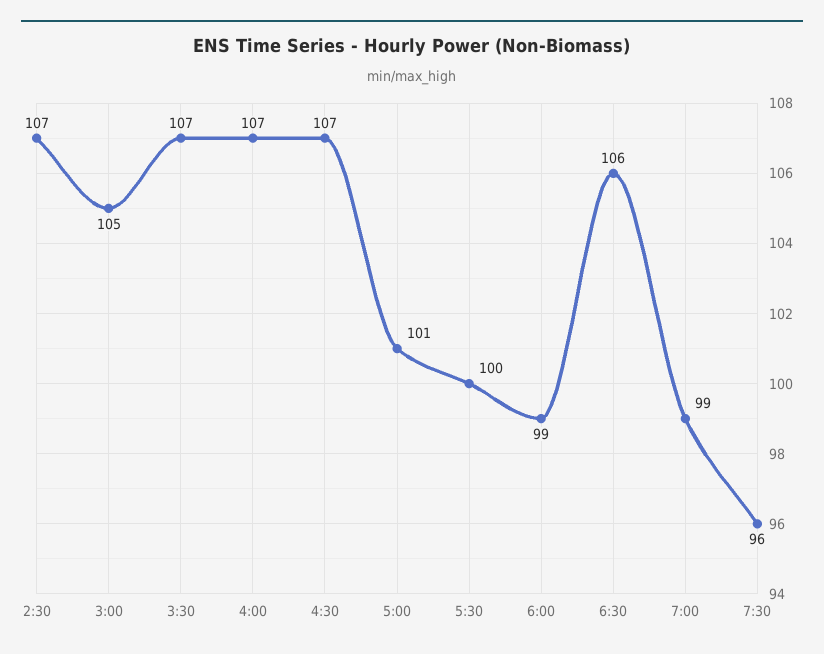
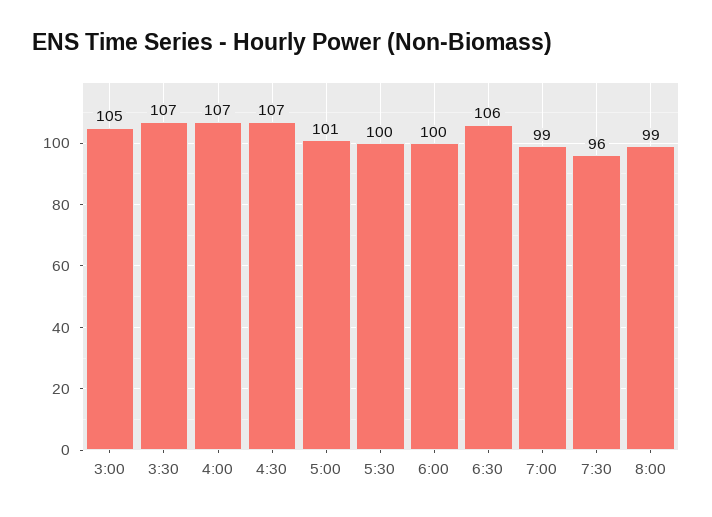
2:30: 107 -> none
6:00: 99 -> 100
8:00: none -> 99

